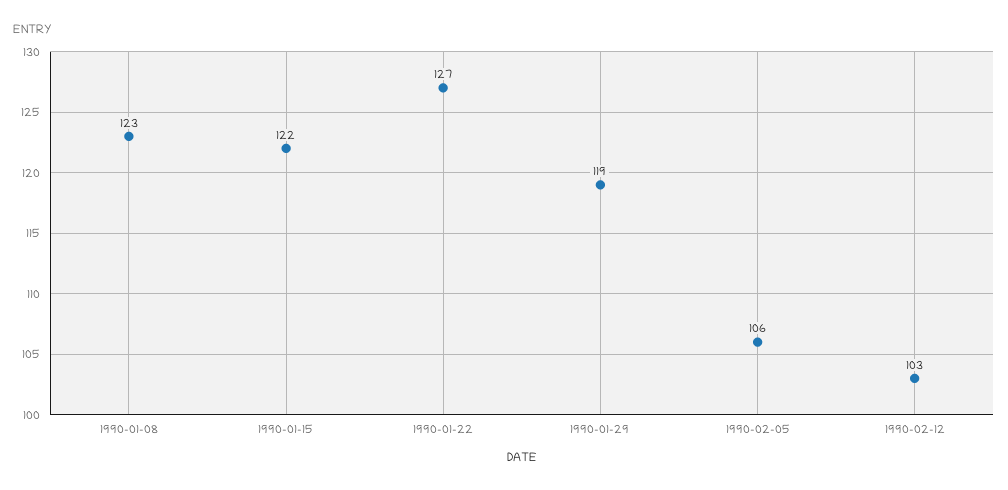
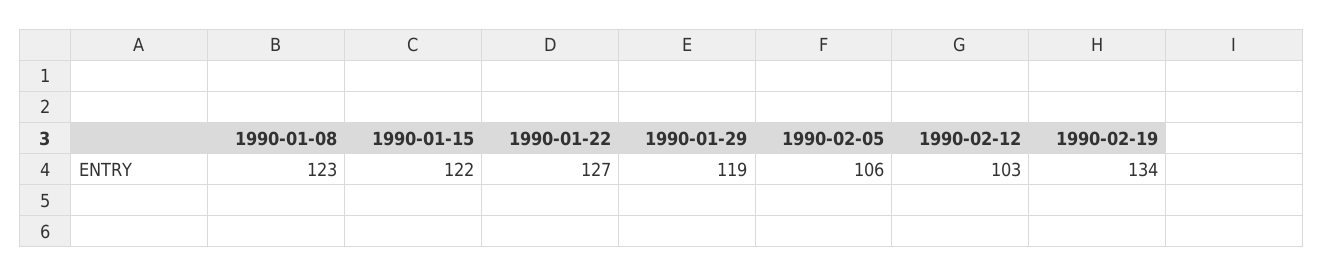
1990-02-19: none -> 134

